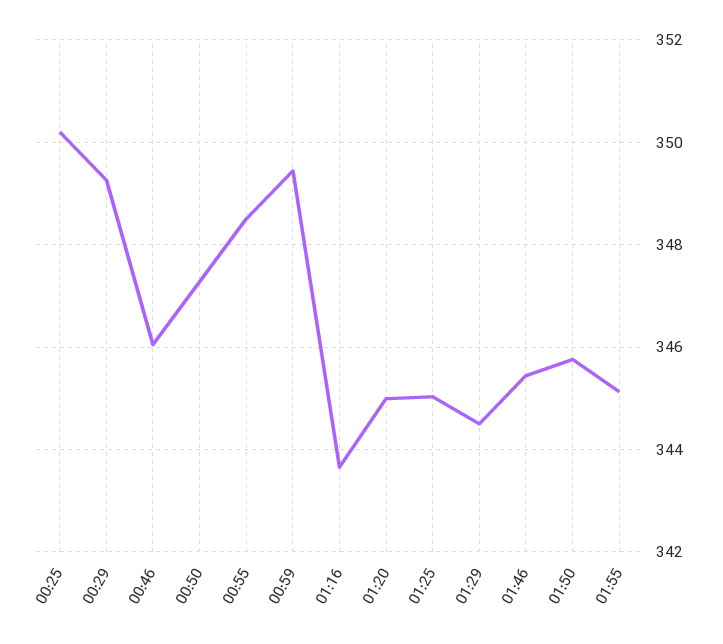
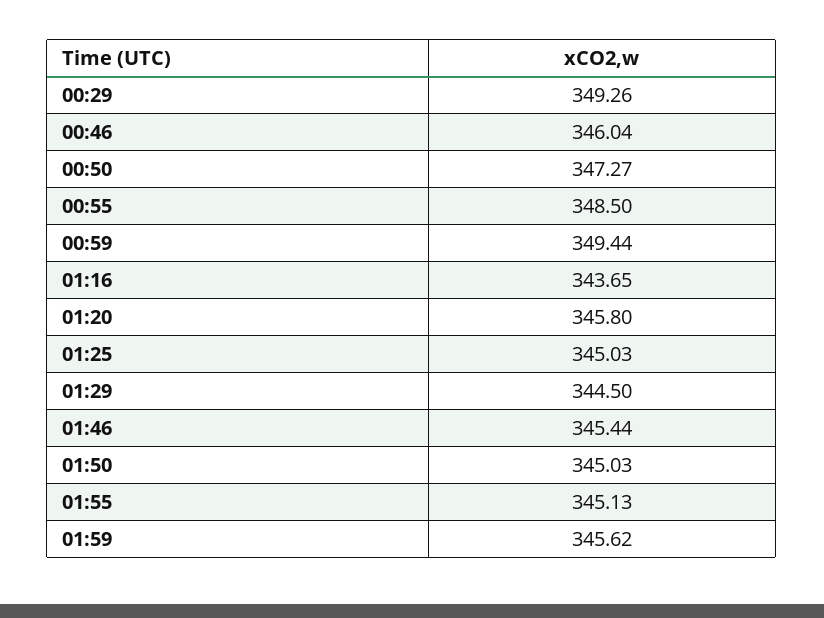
00:25: 350.2 -> none
01:20: 345 -> 345.8
01:50: 345.8 -> 345.03
01:59: none -> 345.62

